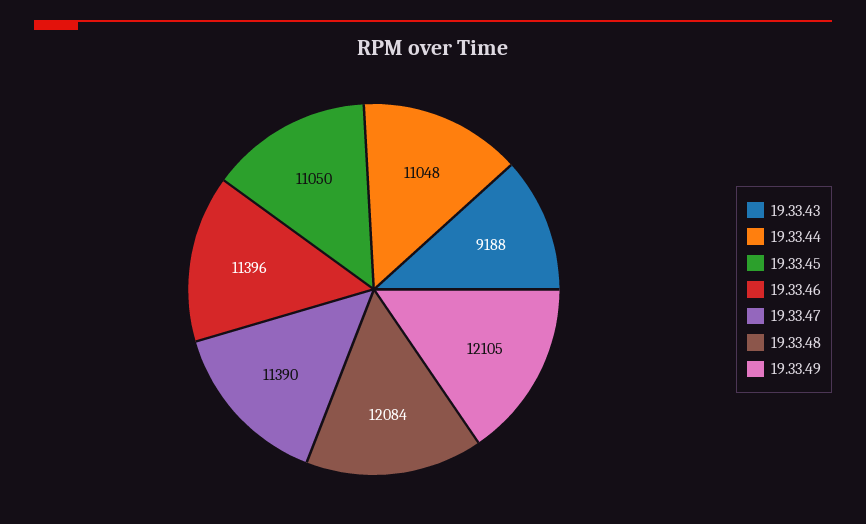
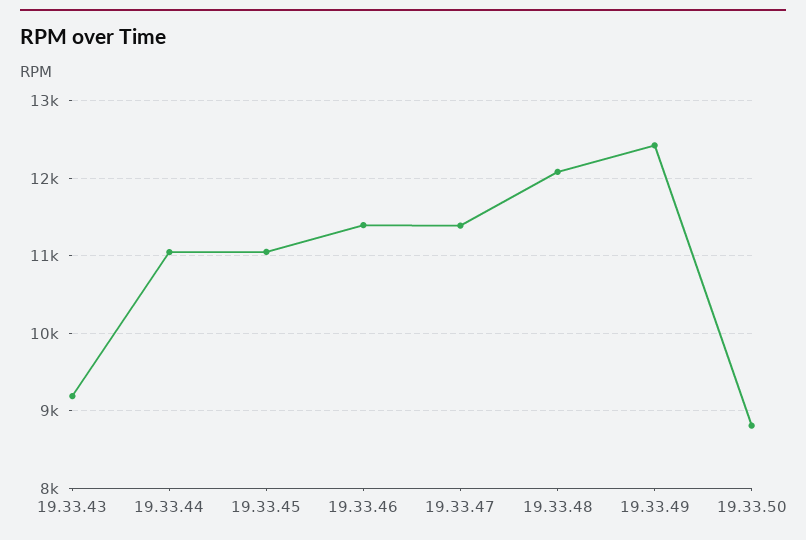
19.33.49: 12105 -> 12400
19.33.50: none -> 8800

